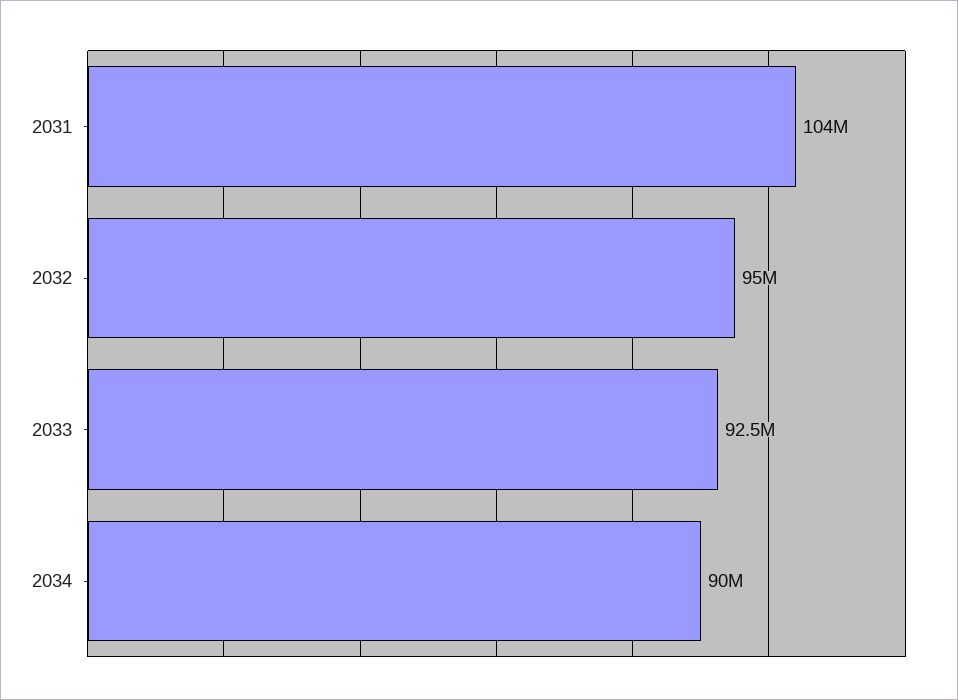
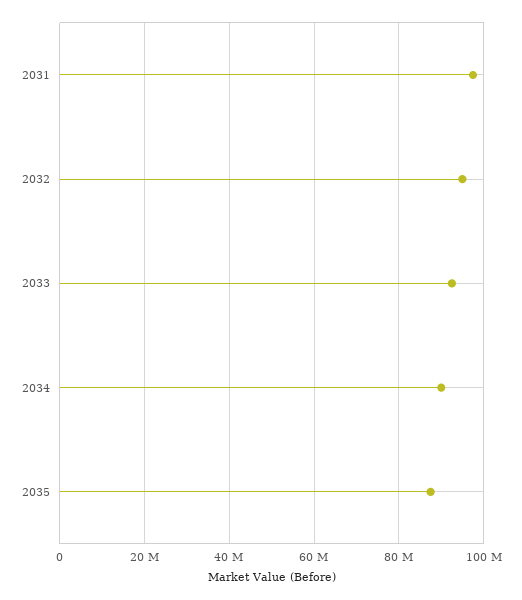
2031: 104000000 -> 98000000
2035: none -> 88000000

